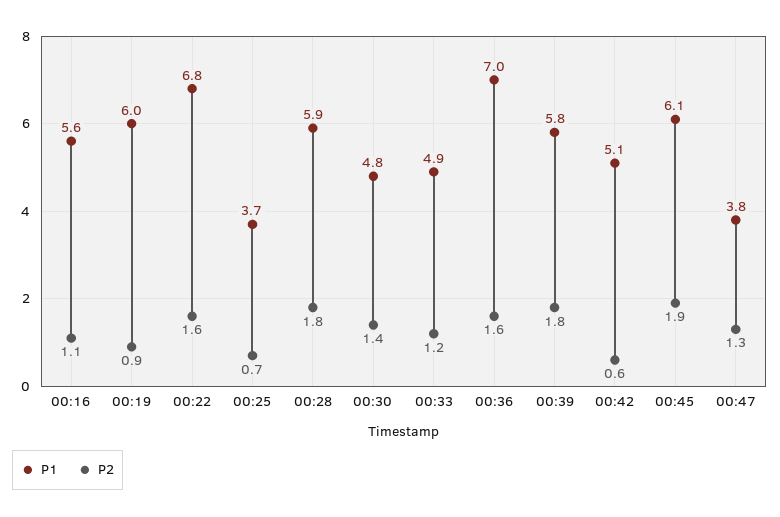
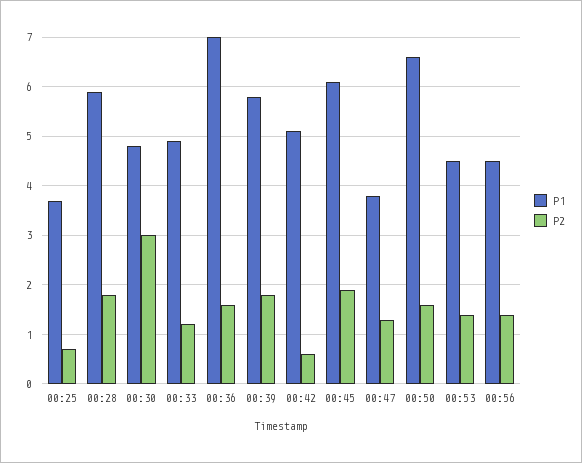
P1, 00:16: 5.6 -> none
P2, 00:16: 1.1 -> none
P1, 00:19: 6 -> none
P2, 00:19: 0.9 -> none
P1, 00:22: 6.8 -> none
P2, 00:22: 1.6 -> none
P2, 00:30: 1.4 -> 3
P1, 00:50: none -> 6.5
P2, 00:50: none -> 1.5
P1, 00:53: none -> 4.5
P2, 00:53: none -> 1.5
P1, 00:56: none -> 4.5
P2, 00:56: none -> 1.5

